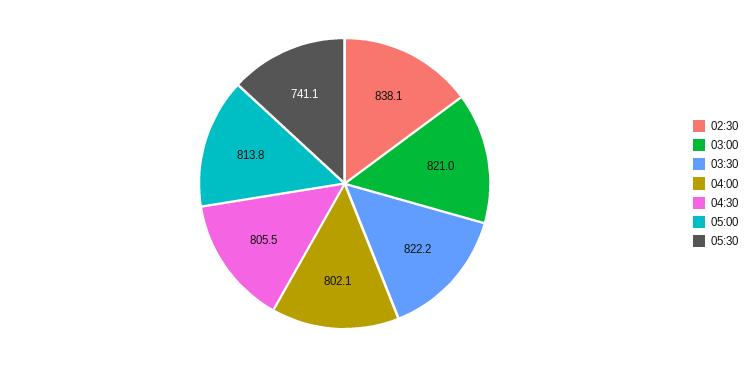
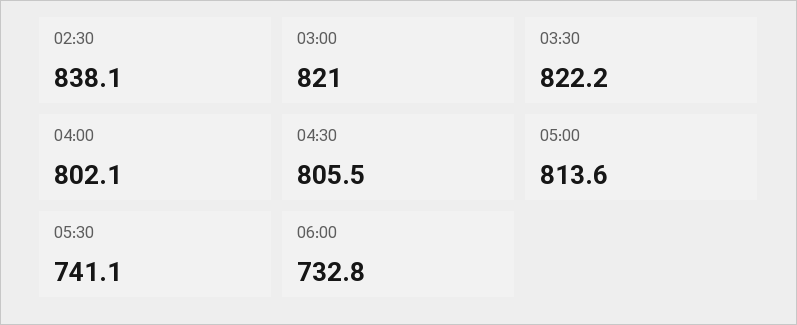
05:00: 813.8 -> 813.6
06:00: none -> 732.8

